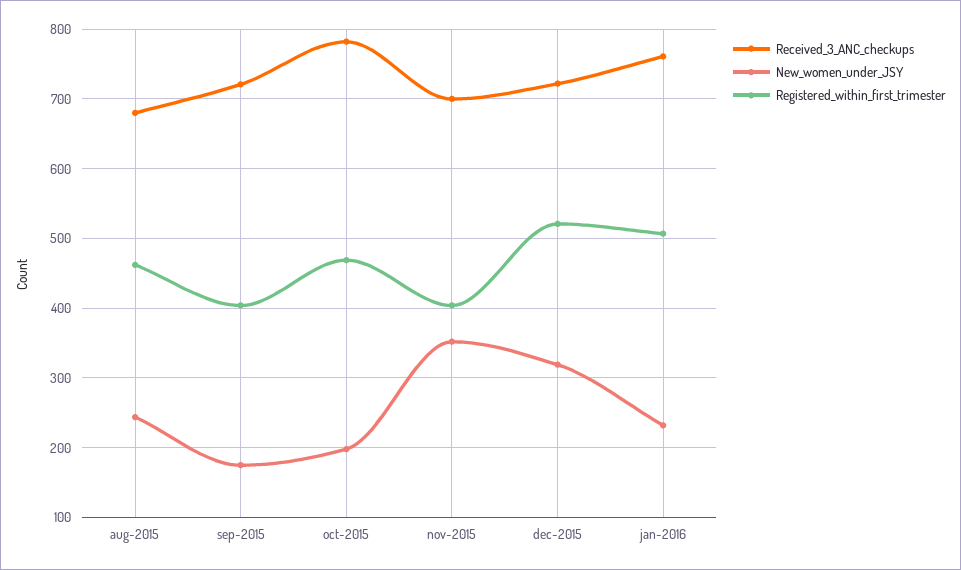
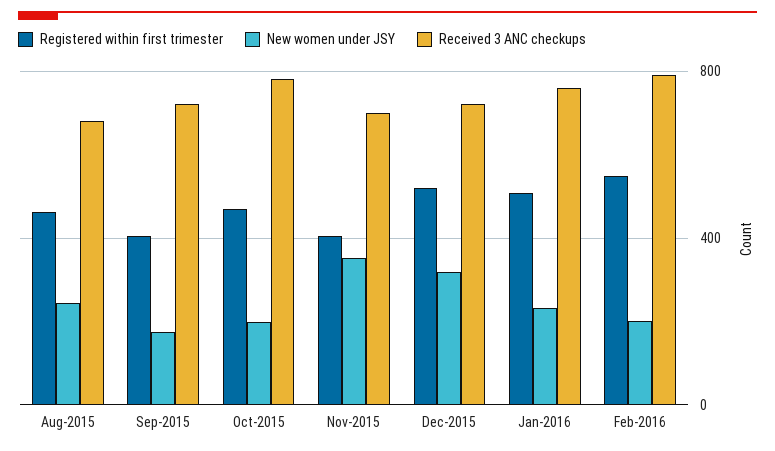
Registered_within_first_trimester, Feb-2016: none -> 550
New_women_under_JSY, Feb-2016: none -> 200
Received_3_ANC_checkups, Feb-2016: none -> 800

